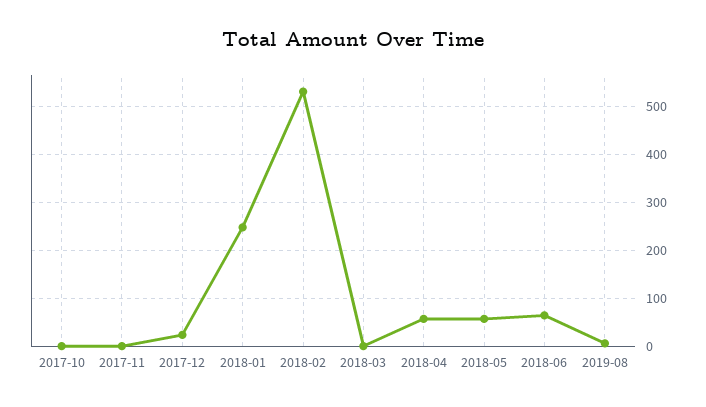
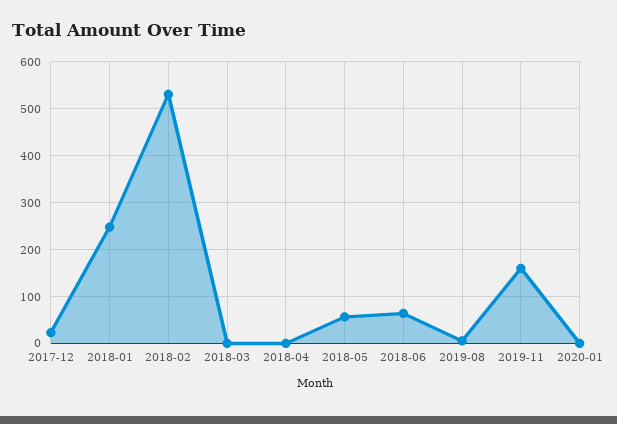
2017-10: 0 -> none
2017-11: 0 -> none
2018-04: 60 -> 0
2019-11: none -> 160
2020-01: none -> 0

